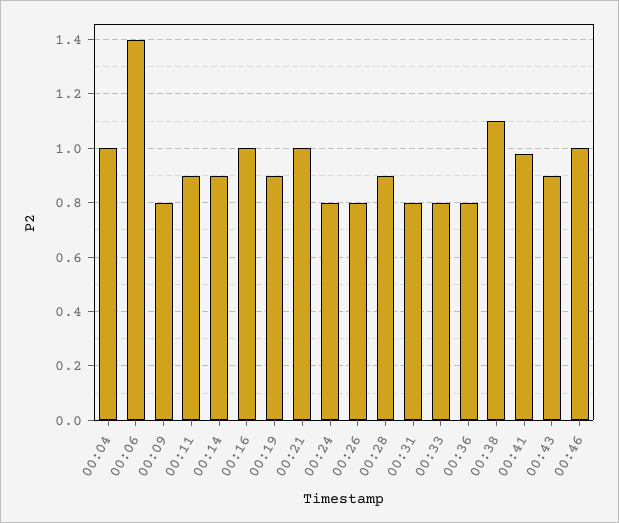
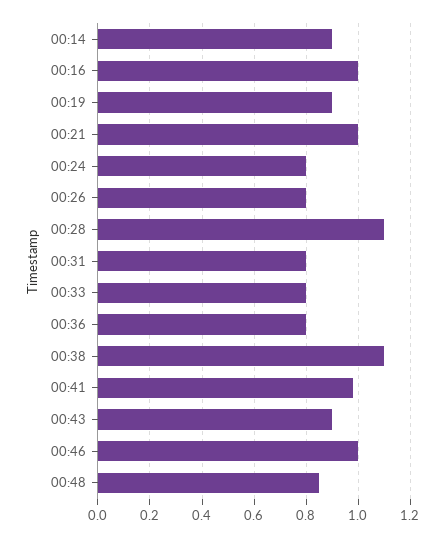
00:04: 1 -> none
00:06: 1.4 -> none
00:09: 0.8 -> none
00:11: 0.9 -> none
00:28: 0.9 -> 1.1
00:48: none -> 0.85

